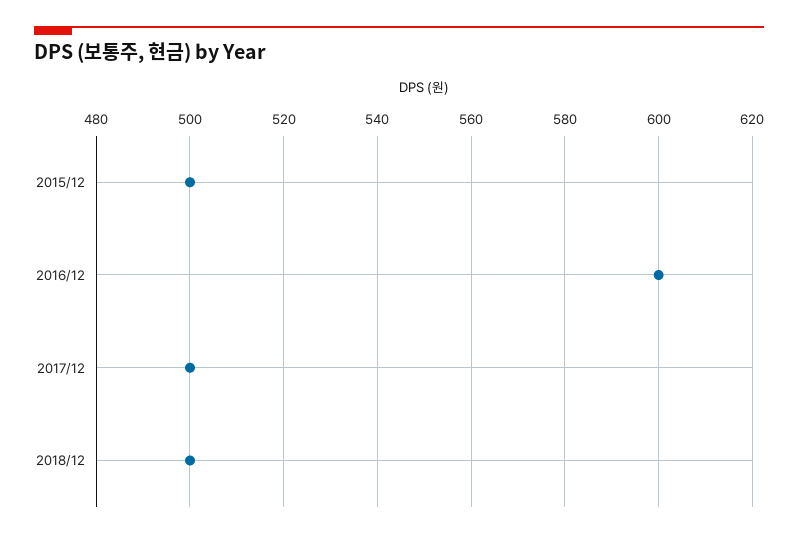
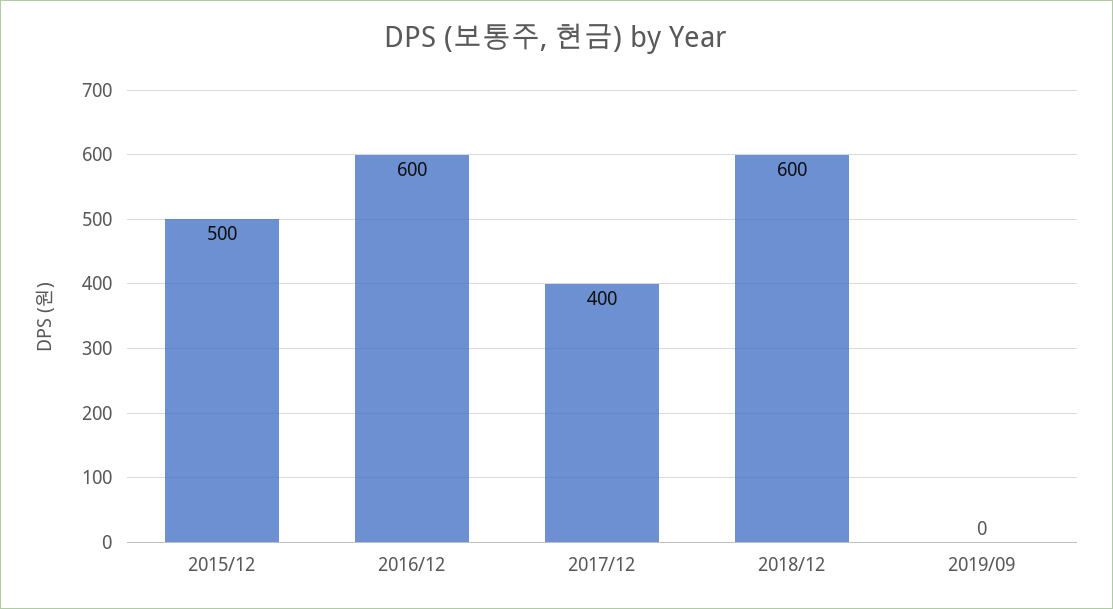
2017/12: 500 -> 400
2018/12: 500 -> 600
2019/09: none -> 0

